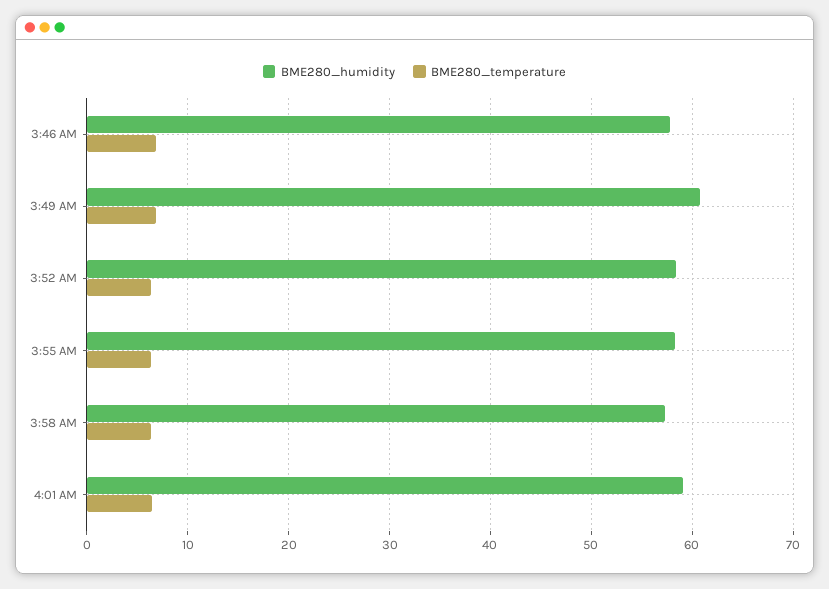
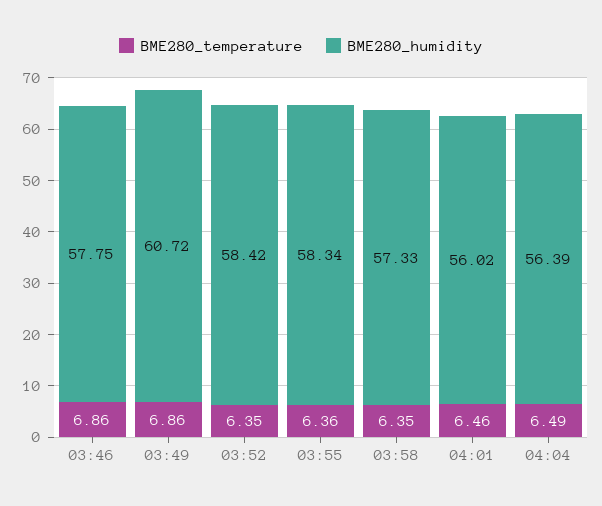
BME280_humidity, 4:01 AM: 59 -> 56.02
BME280_temperature, 04:04: none -> 6.49
BME280_humidity, 04:04: none -> 56.39

